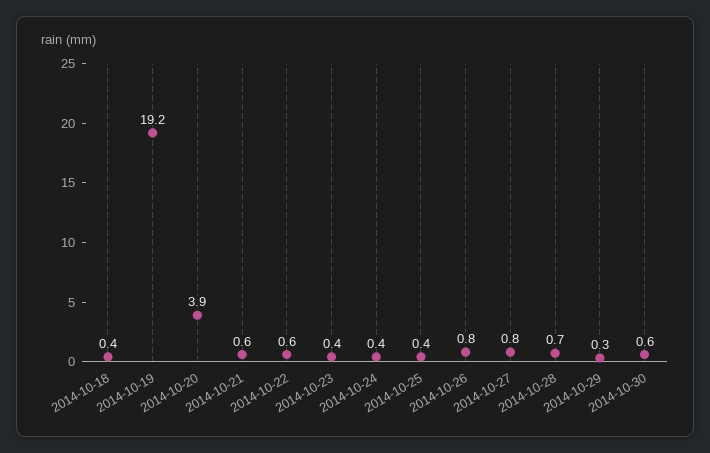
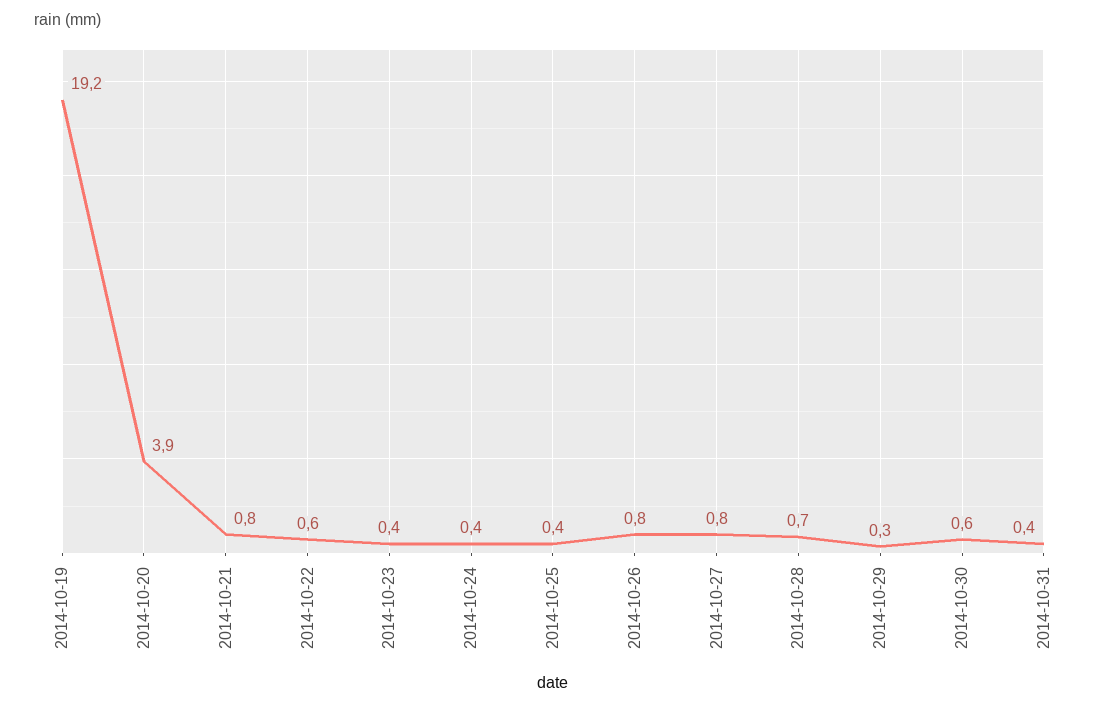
2014-10-18: 0.4 -> none
2014-10-21: 0.6 -> 0.8
2014-10-31: none -> 0.4

